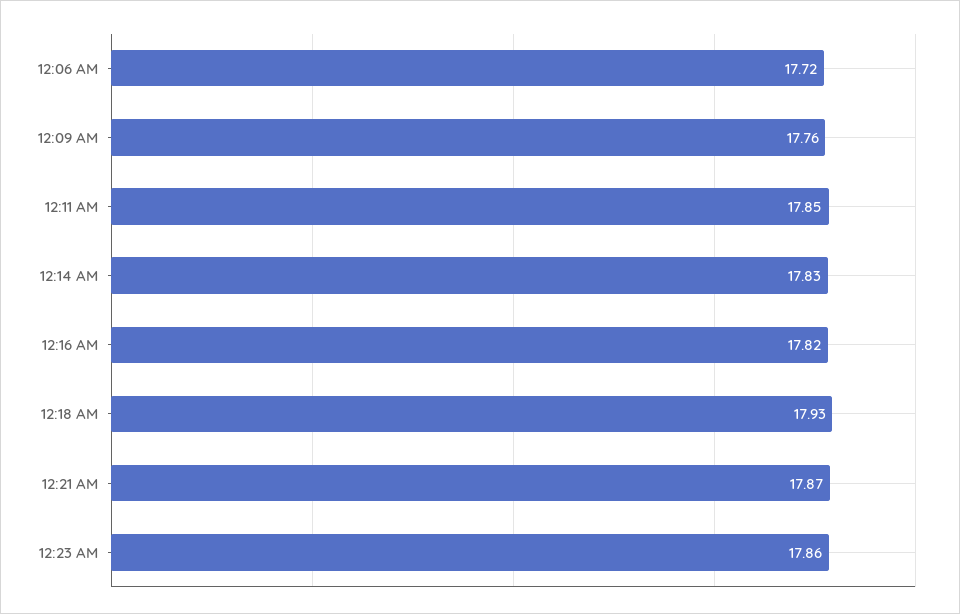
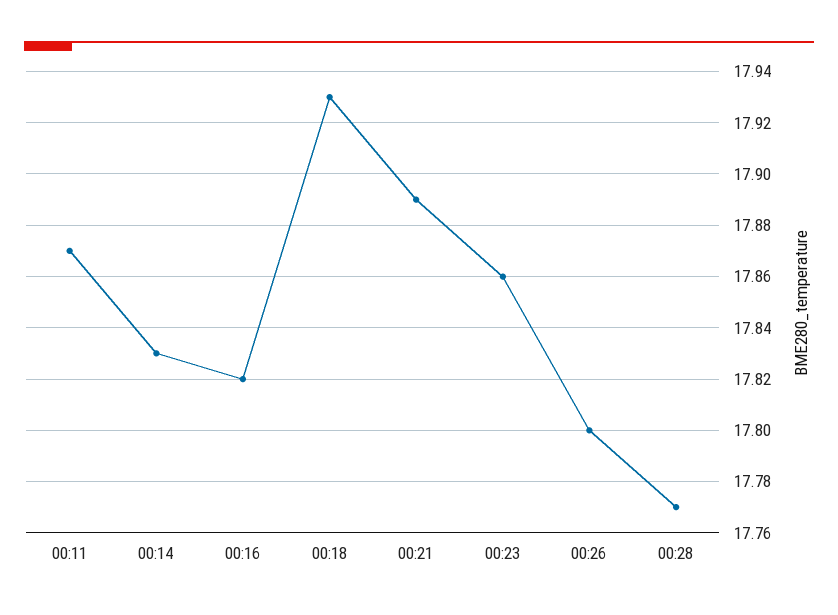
12:06 AM: 17.72 -> none
12:09 AM: 17.76 -> none
12:11 AM: 17.85 -> 17.87
12:21 AM: 17.87 -> 17.89
00:26: none -> 17.8
00:28: none -> 17.77

